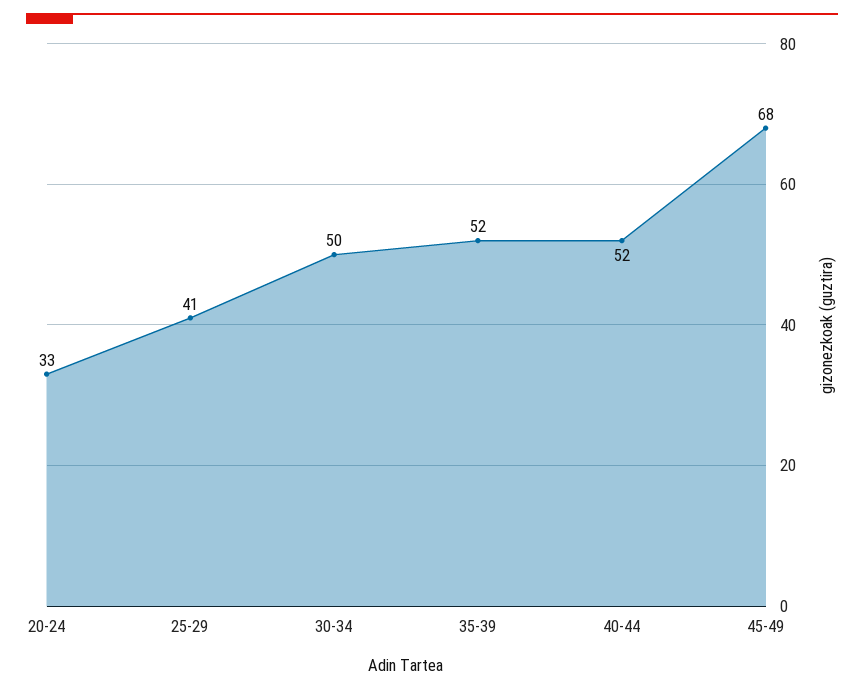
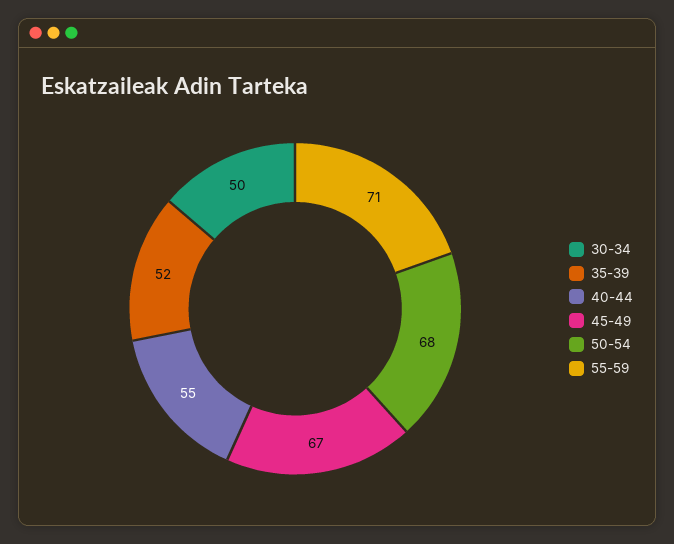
20-24: 33 -> none
25-29: 41 -> none
40-44: 52 -> 55
45-49: 68 -> 67
50-54: none -> 68
55-59: none -> 71

